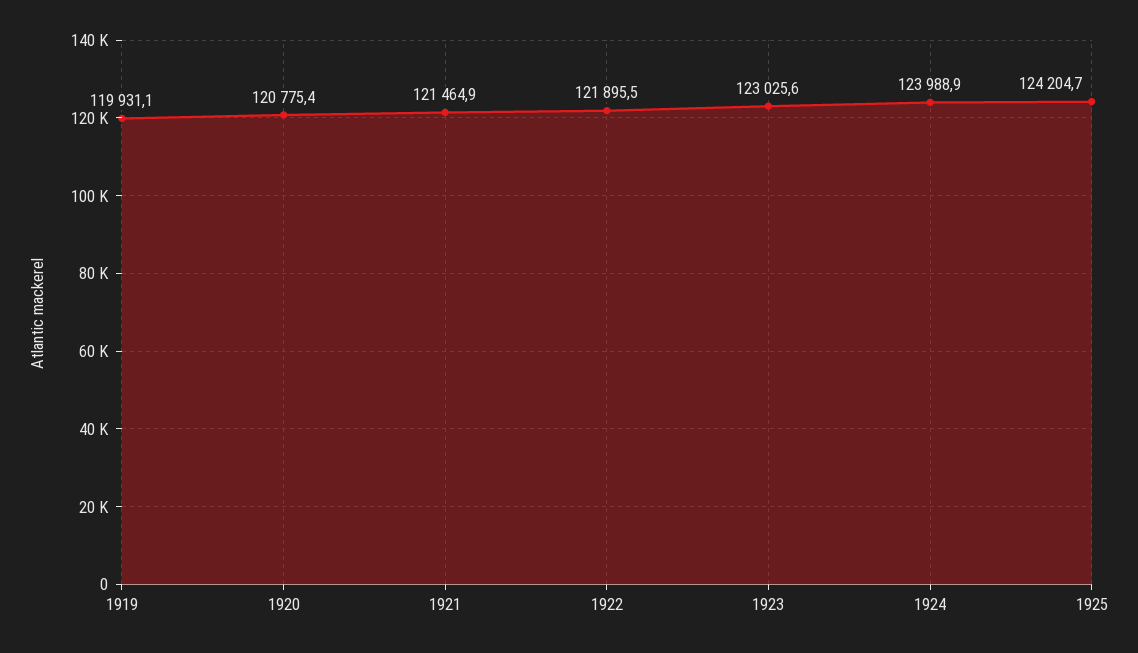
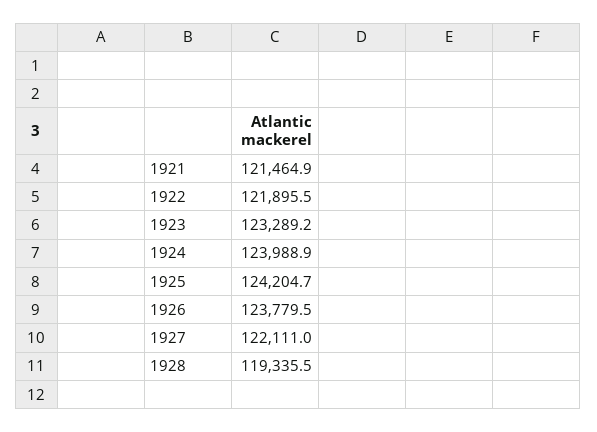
1919: 119931.1 -> none
1920: 120775.4 -> none
1923: 123025.6 -> 123289.2
1926: none -> 123779.5
1927: none -> 122111
1928: none -> 119335.5

